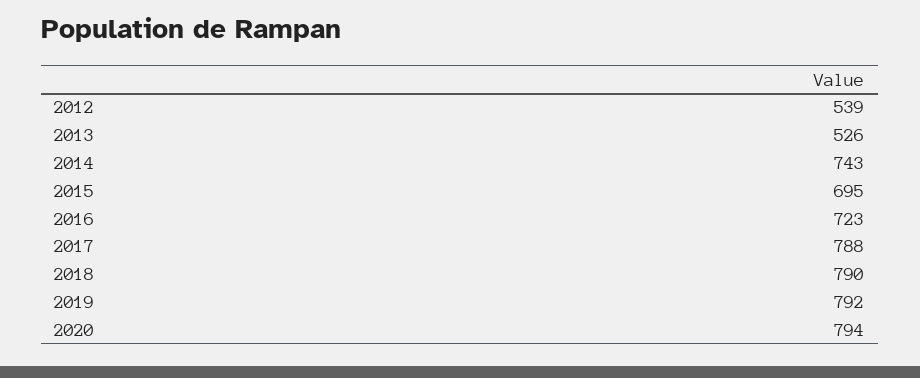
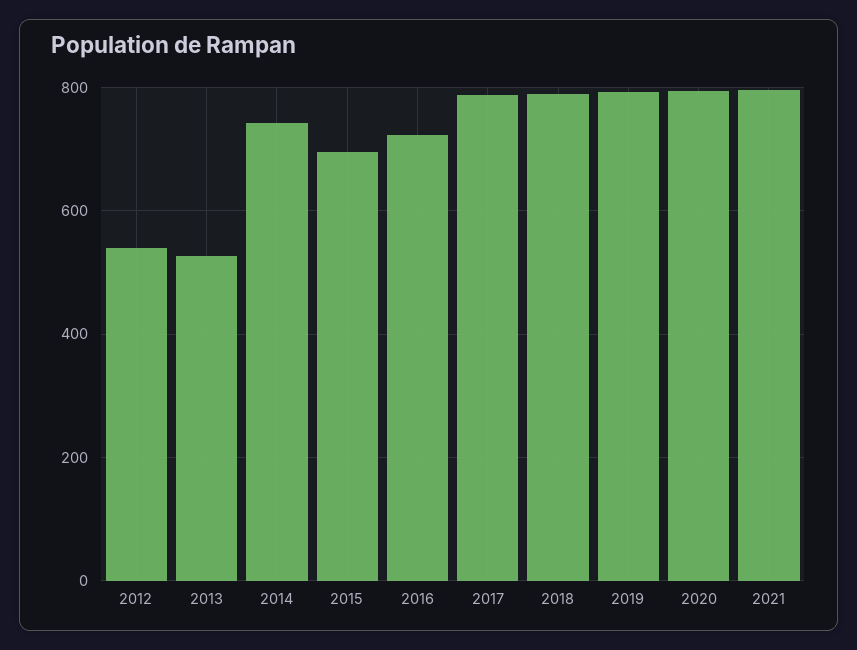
2021: none -> 800

